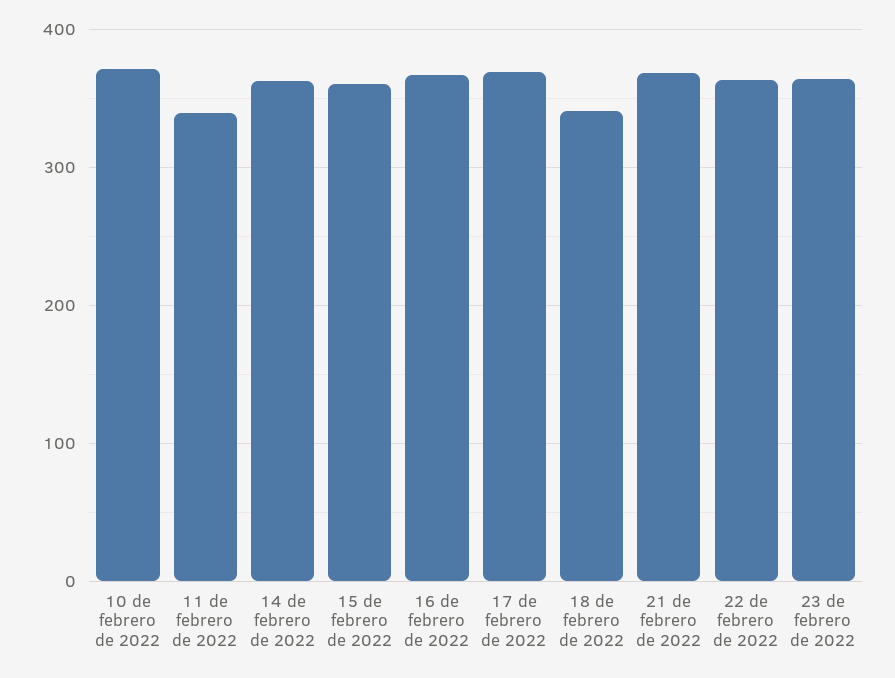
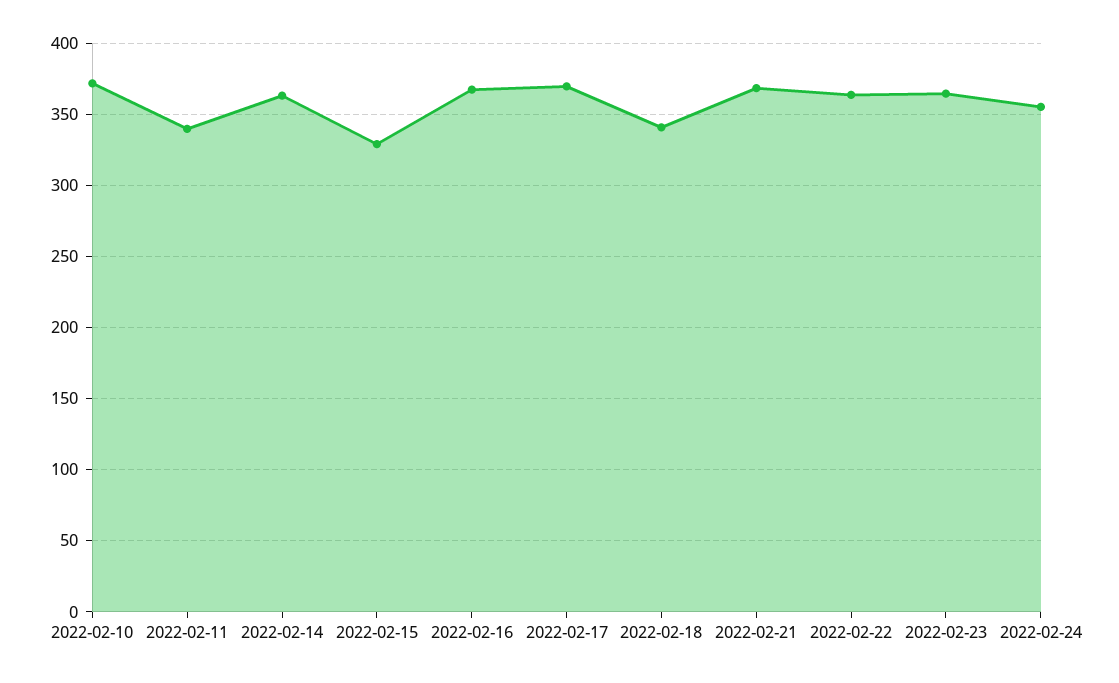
15 de febrero de 2022: 360 -> 330
2022-02-24: none -> 355

